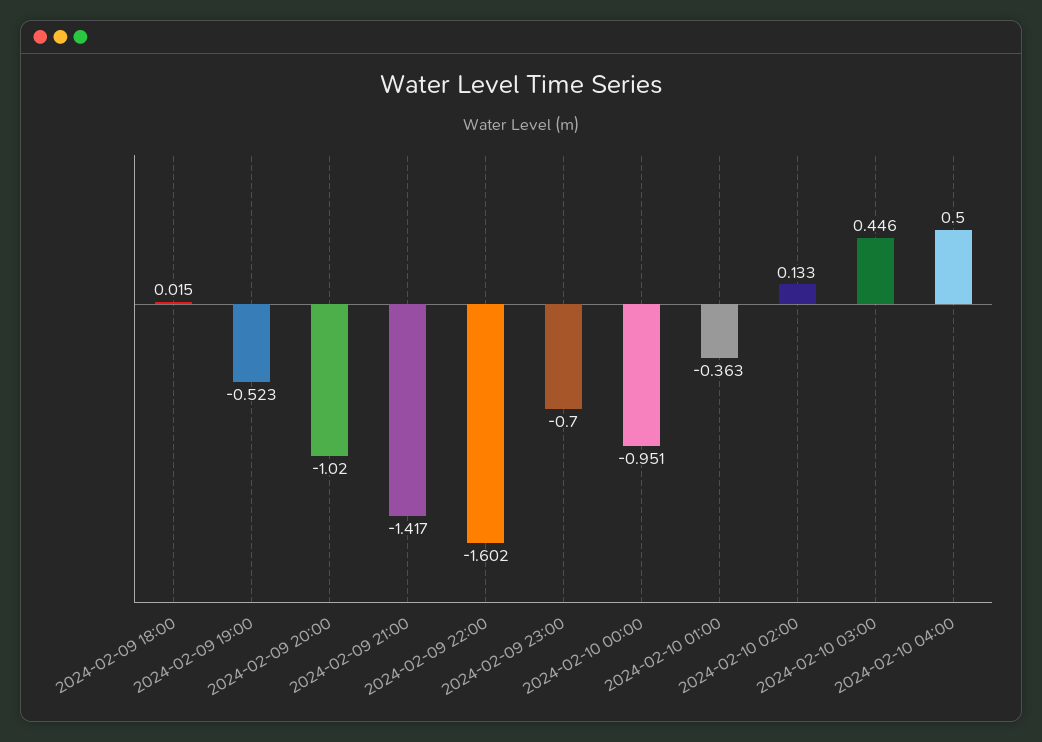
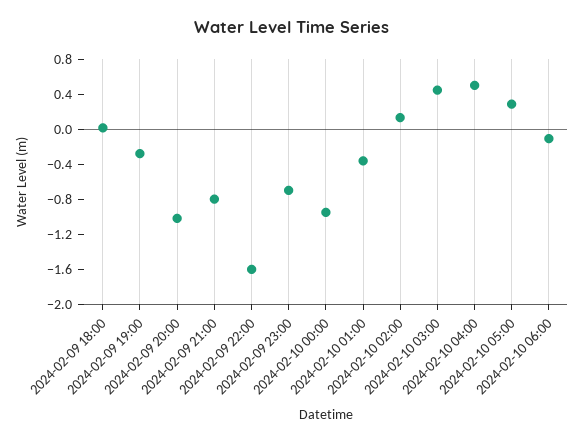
2024-02-09 19:00: -0.523 -> -0.3
2024-02-09 21:00: -1.417 -> -0.8
2024-02-10 05:00: none -> 0.3
2024-02-10 06:00: none -> -0.1

